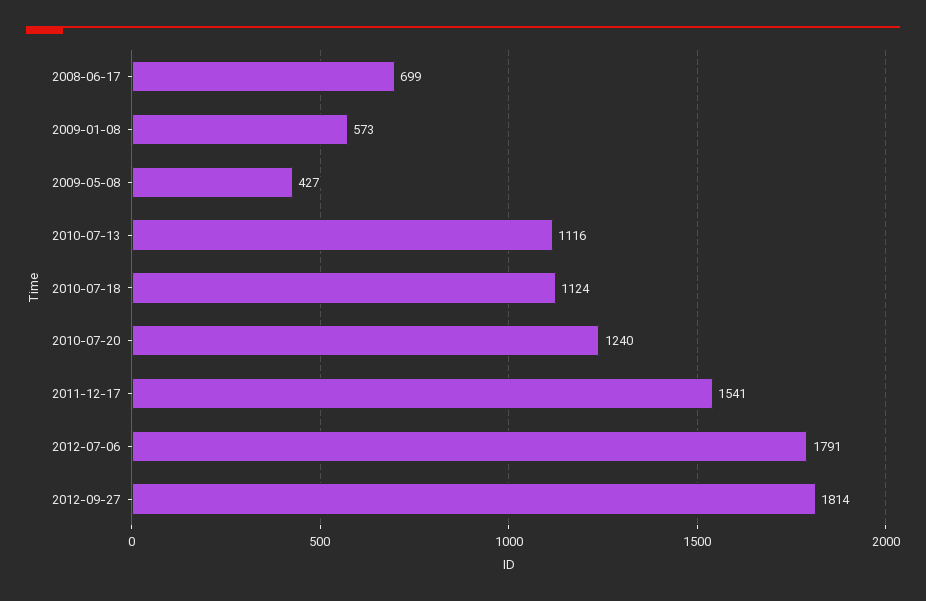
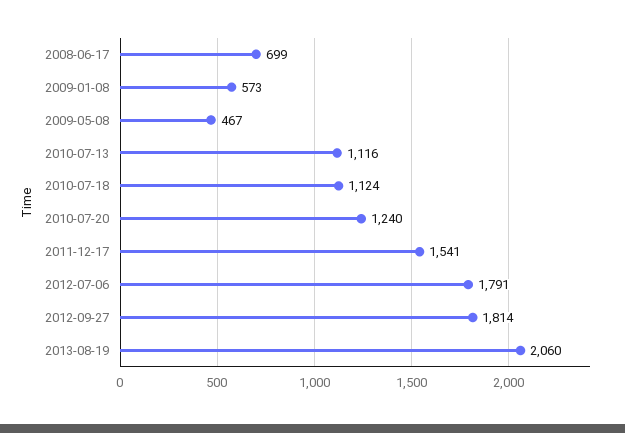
2009-05-08: 427 -> 467
2013-08-19: none -> 2060

